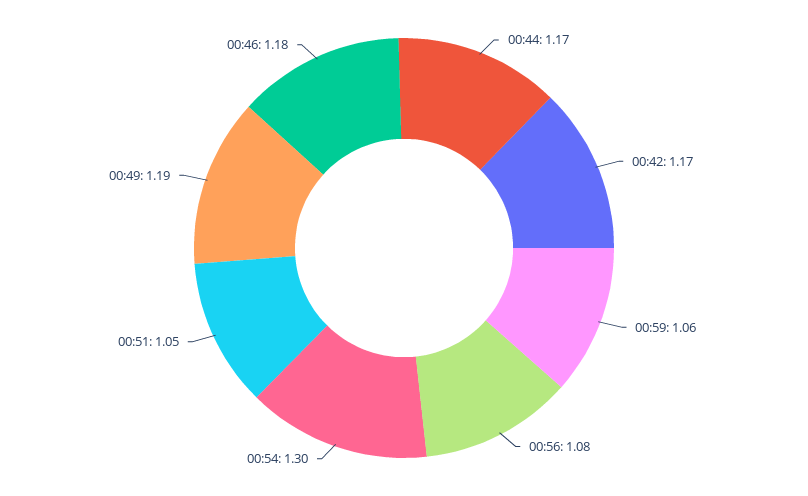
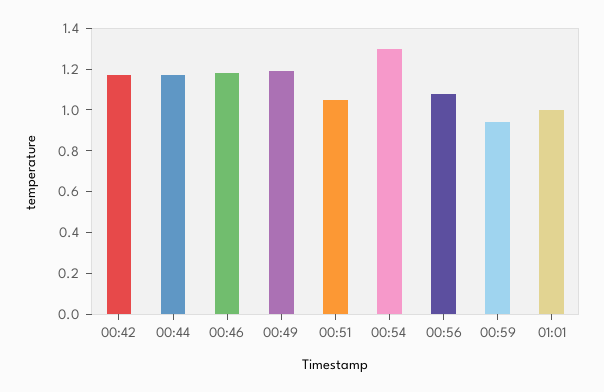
00:59: 1.06 -> 0.95
01:01: none -> 1

